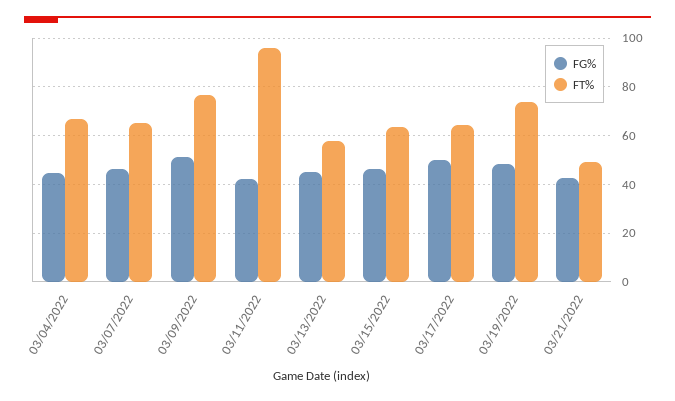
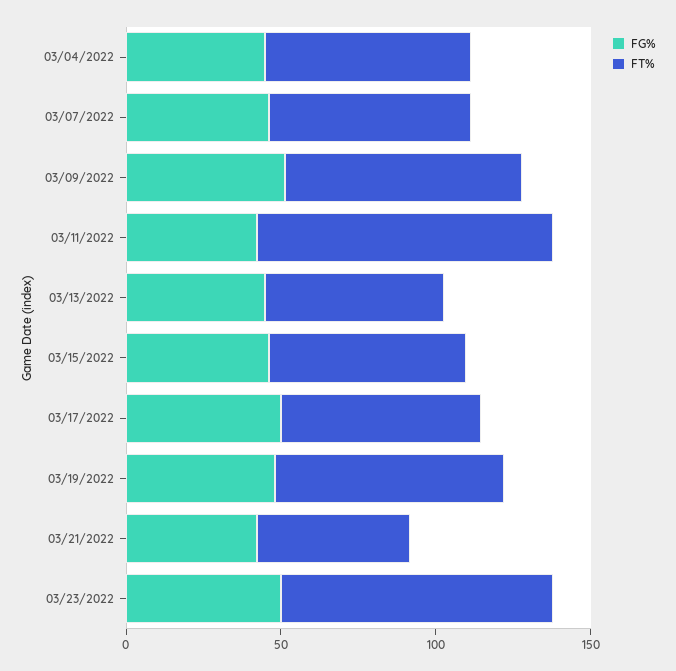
FG%, 03/23/2022: none -> 50
FT%, 03/23/2022: none -> 90

